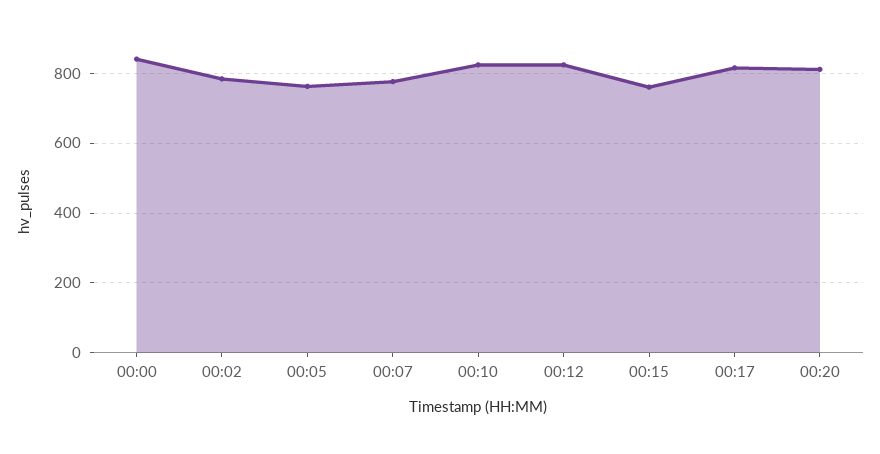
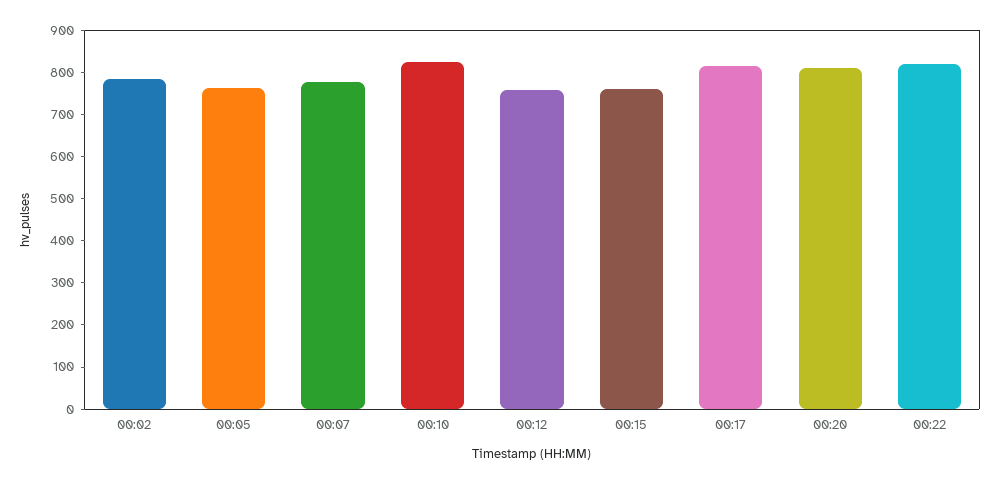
00:00: 840 -> none
00:12: 820 -> 760
00:22: none -> 820

